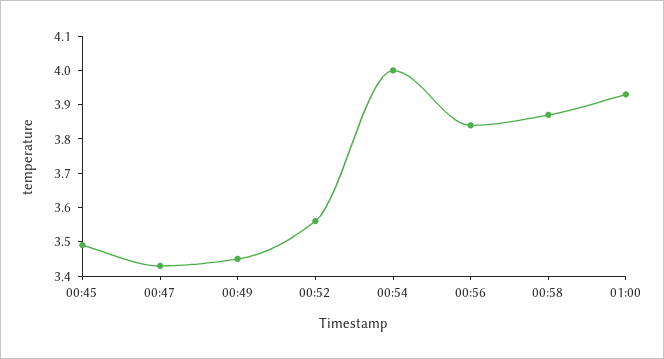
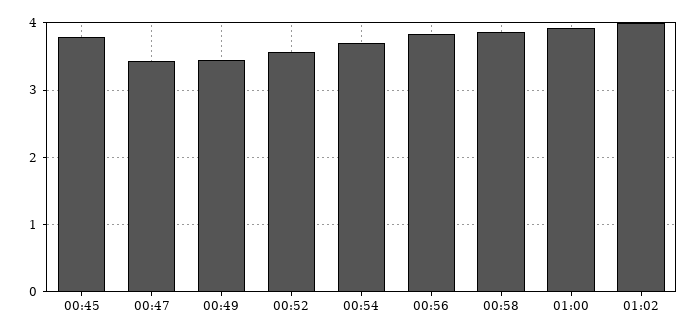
00:45: 3.5 -> 3.8
00:54: 4 -> 3.7
01:02: none -> 4

